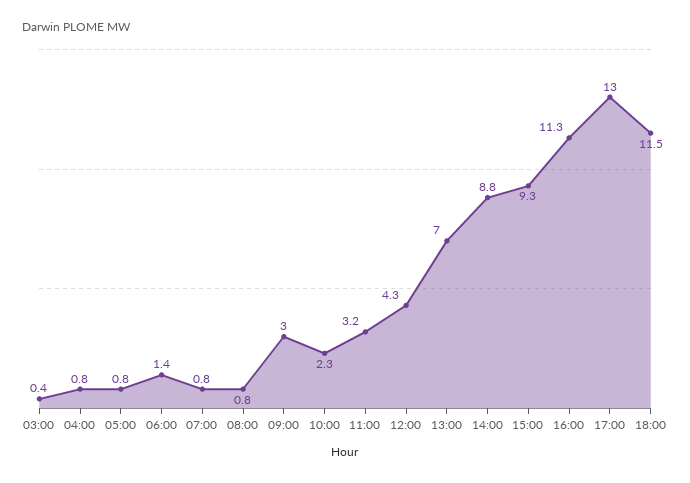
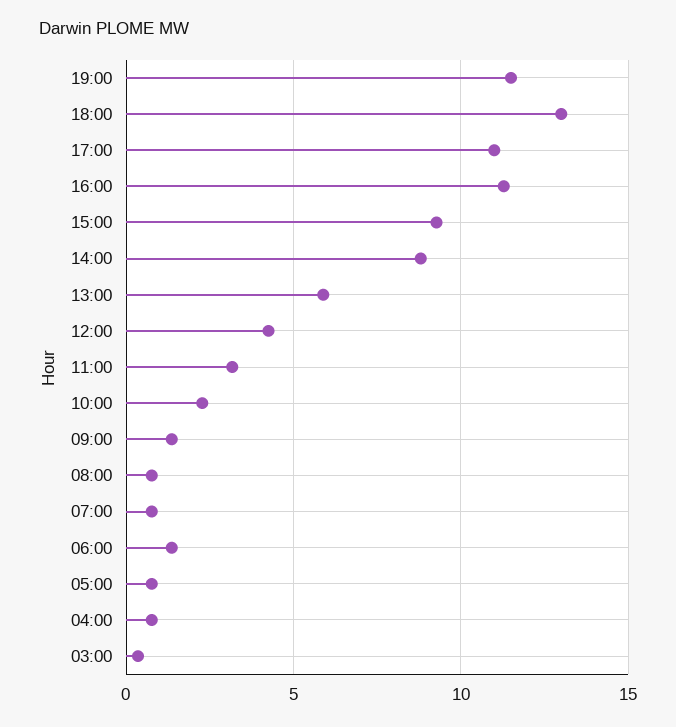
09:00: 3 -> 1.5
13:00: 7 -> 6
17:00: 13 -> 11
18:00: 11.5 -> 13
19:00: none -> 11.5

